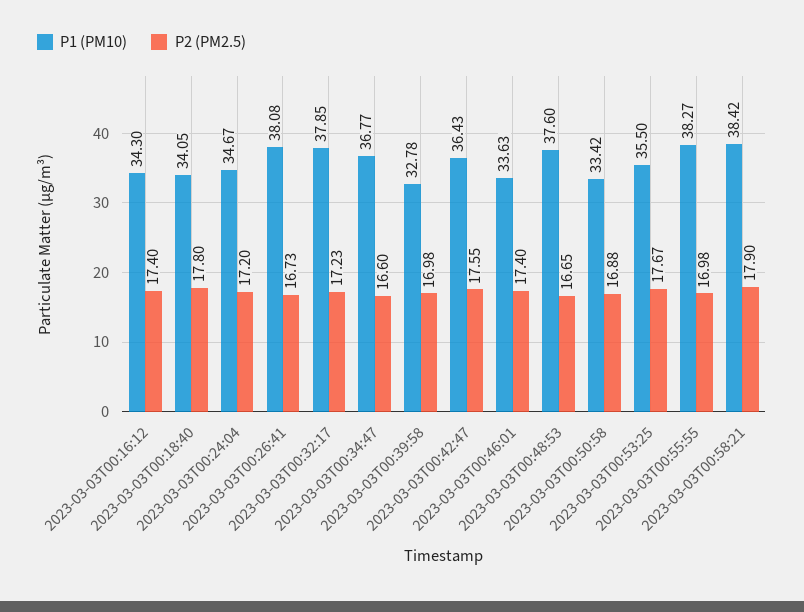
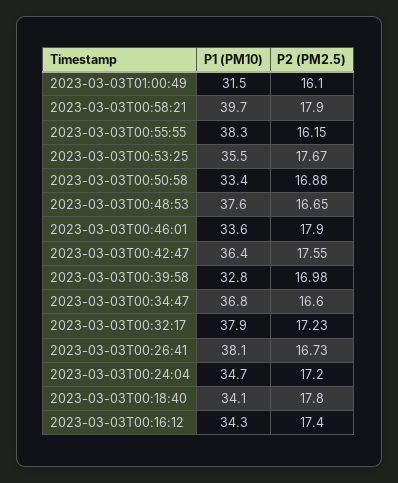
P2 (PM2.5), 2023-03-03T00:46:01: 17.4 -> 17.9
P2 (PM2.5), 2023-03-03T00:55:55: 16.98 -> 16.15
P1 (PM10), 2023-03-03T00:58:21: 38.42 -> 39.7
P1 (PM10), 2023-03-03T01:00:49: none -> 31.5
P2 (PM2.5), 2023-03-03T01:00:49: none -> 16.1

